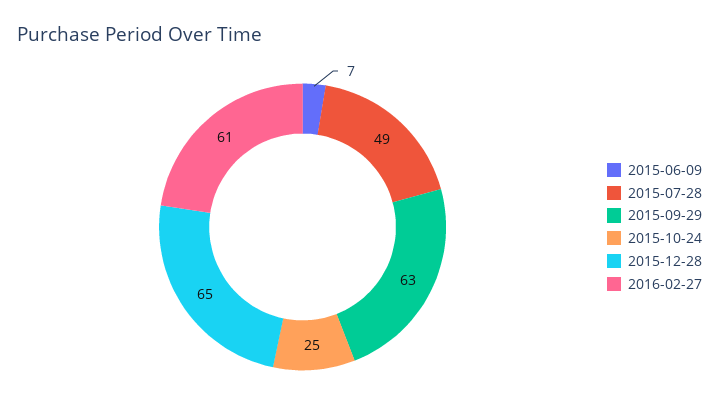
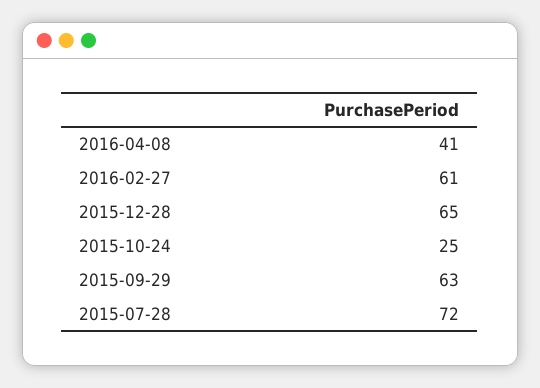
2015-06-09: 7 -> none
2015-07-28: 49 -> 72
2016-04-08: none -> 41

